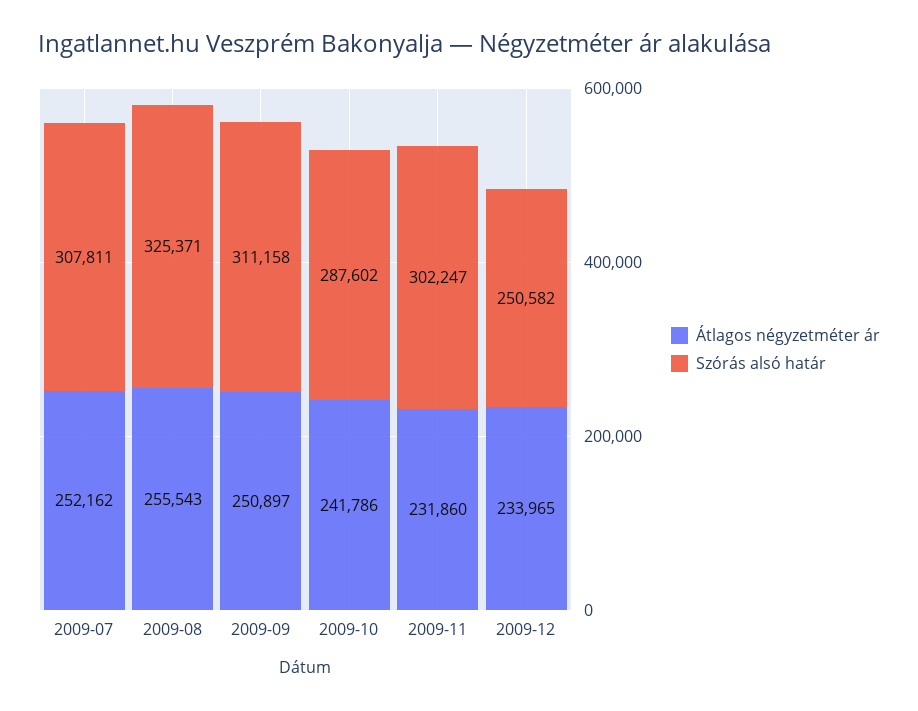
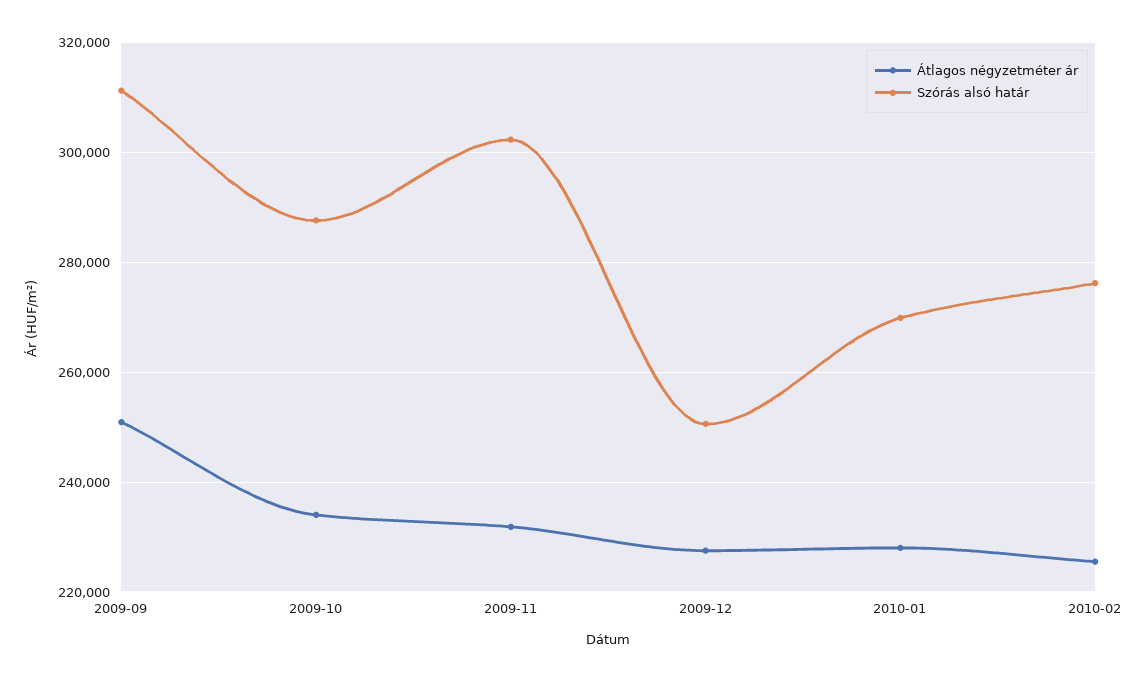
Átlagos négyzetméter ár, 2009-07: 252162 -> none
Szórás alsó határ, 2009-07: 307811 -> none
Átlagos négyzetméter ár, 2009-08: 255543 -> none
Szórás alsó határ, 2009-08: 325371 -> none
Átlagos négyzetméter ár, 2009-10: 241786 -> 234000
Átlagos négyzetméter ár, 2009-12: 233965 -> 228000
Átlagos négyzetméter ár, 2010-01: none -> 228000
Szórás alsó határ, 2010-01: none -> 270000
Átlagos négyzetméter ár, 2010-02: none -> 226000
Szórás alsó határ, 2010-02: none -> 276000

